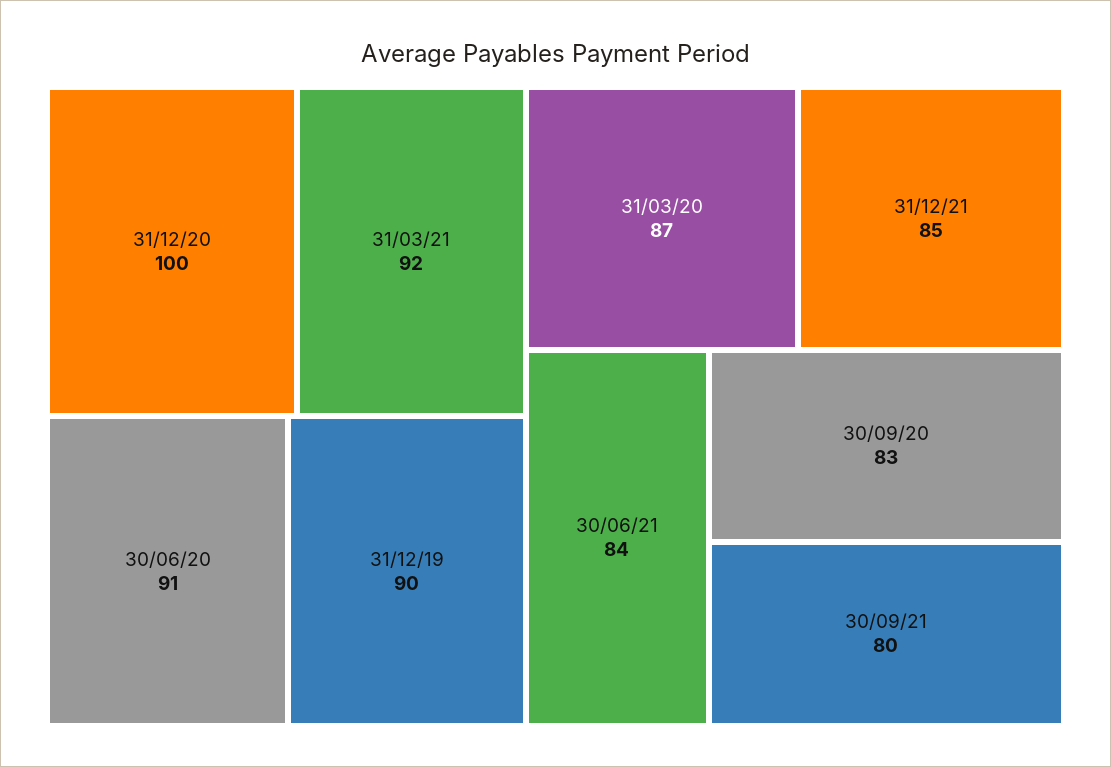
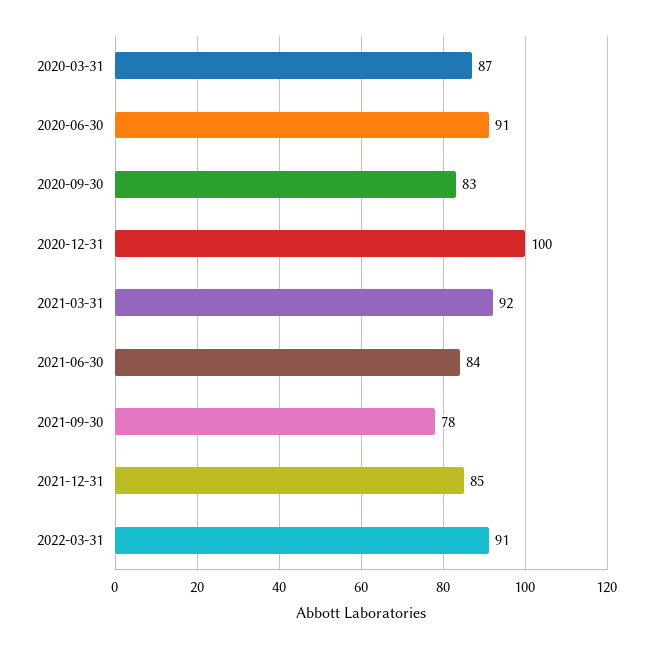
31/12/19: 90 -> none
30/09/21: 80 -> 78
2022-03-31: none -> 91

